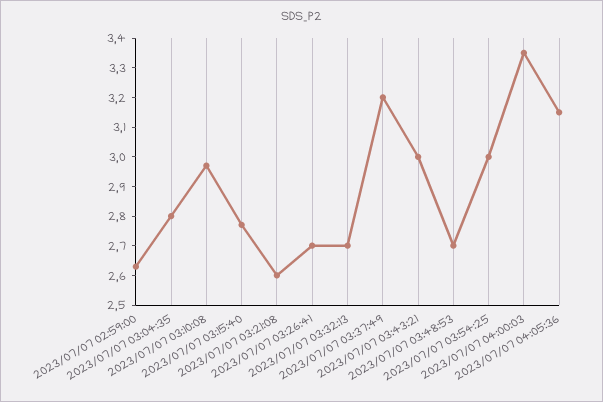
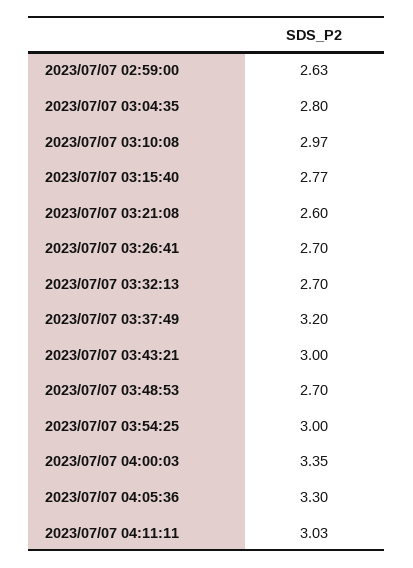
2023/07/07 04:05:36: 3.15 -> 3.3
2023/07/07 04:11:11: none -> 3.03

